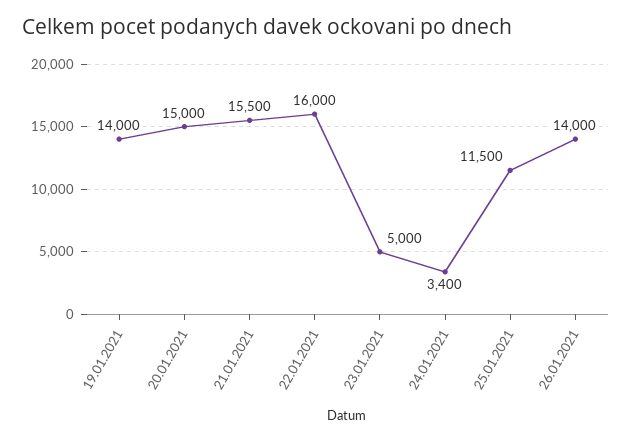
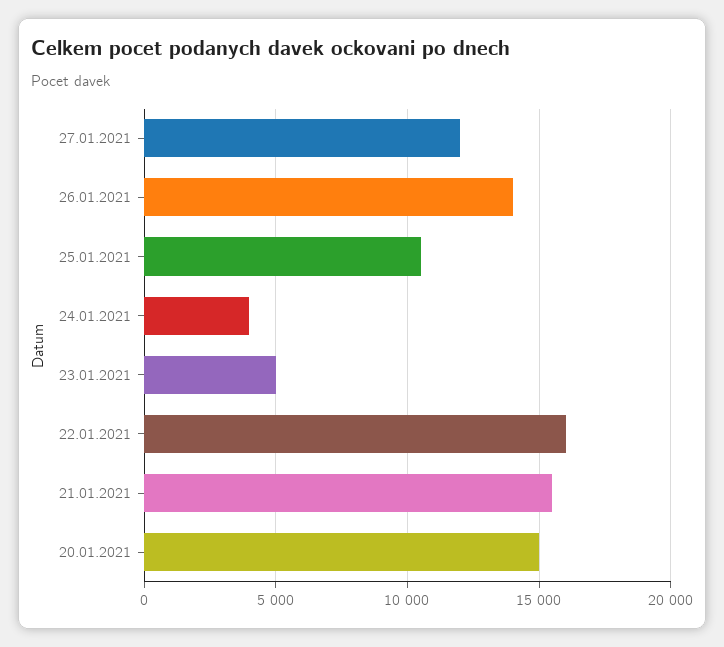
19.01.2021: 14000 -> none
24.01.2021: 3400 -> 4000
25.01.2021: 11500 -> 10500
27.01.2021: none -> 12000

